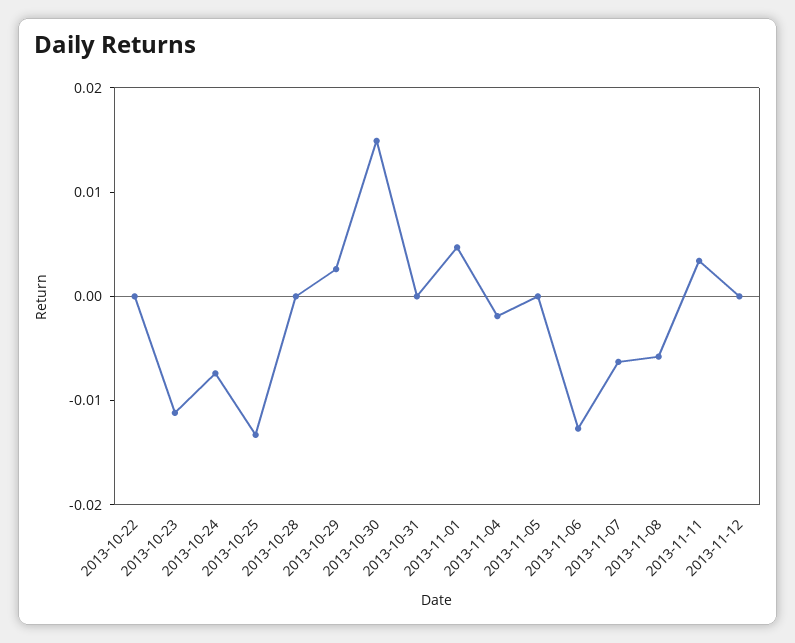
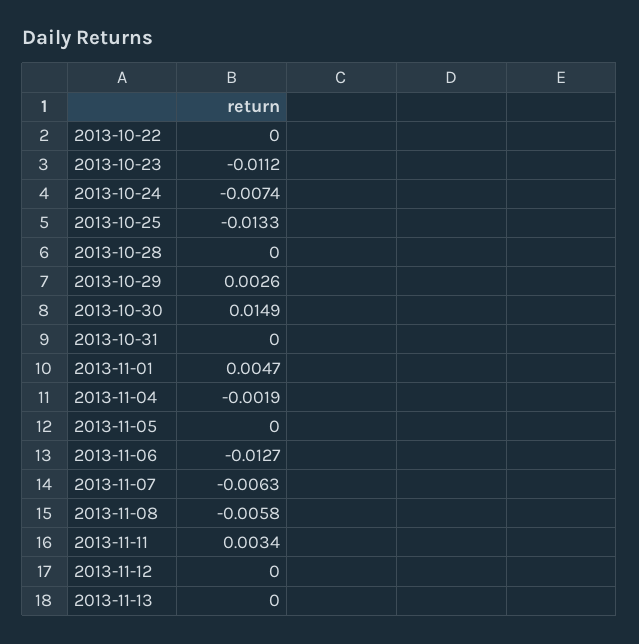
2013-11-13: none -> 0

